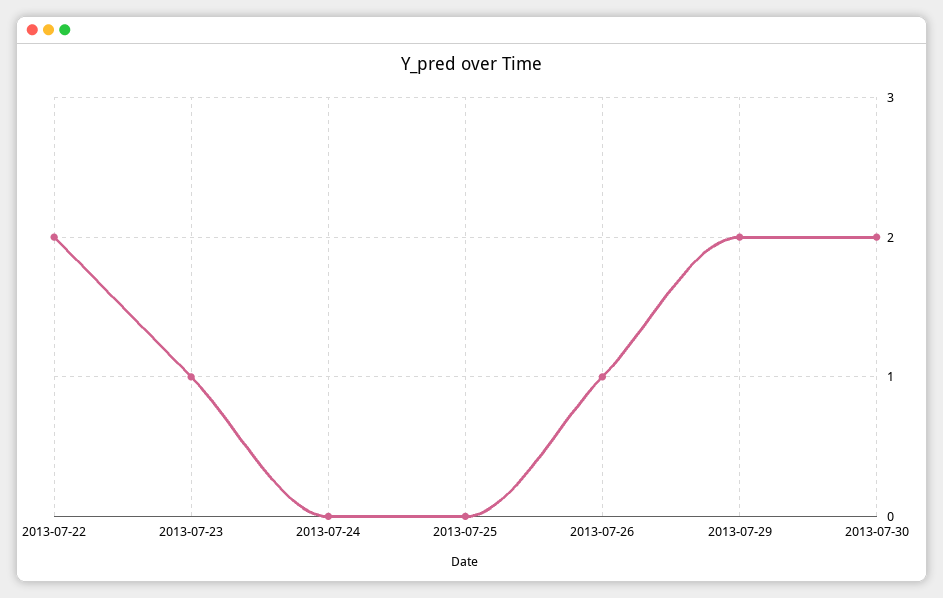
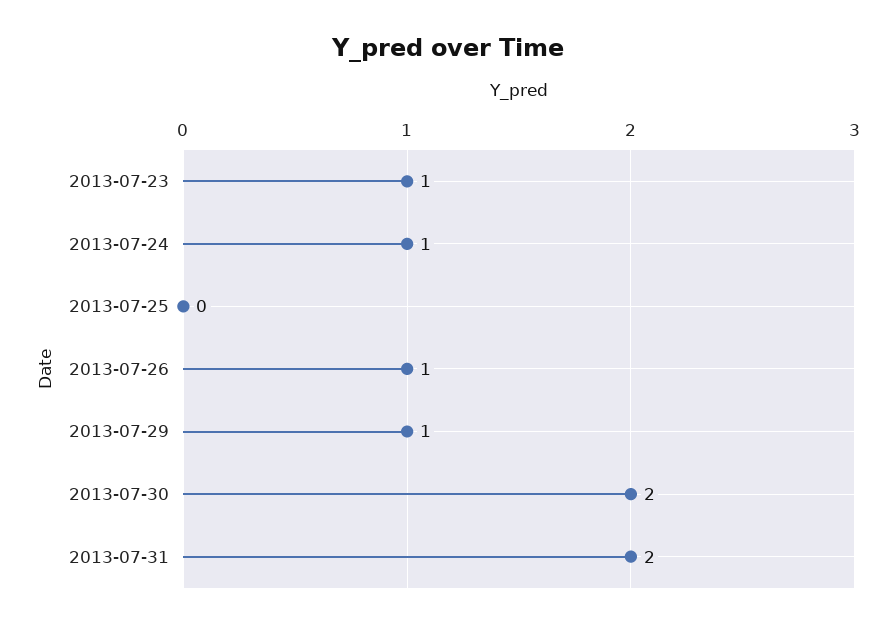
2013-07-22: 2 -> none
2013-07-24: 0 -> 1
2013-07-29: 2 -> 1
2013-07-31: none -> 2

